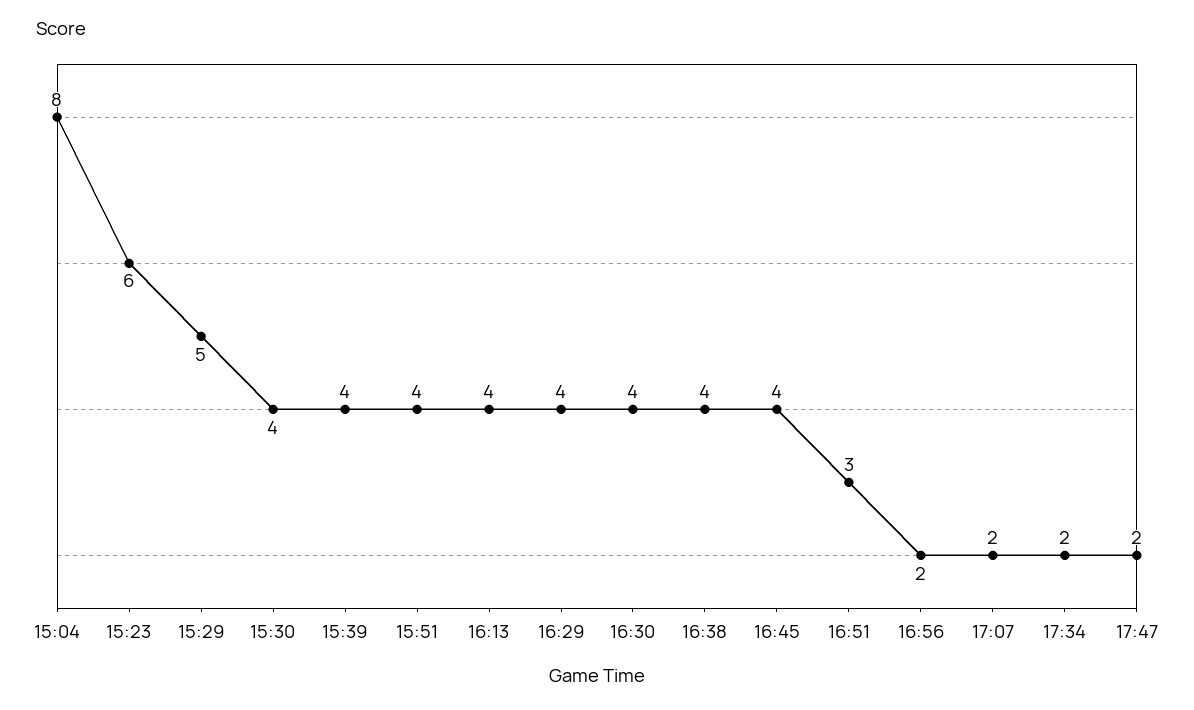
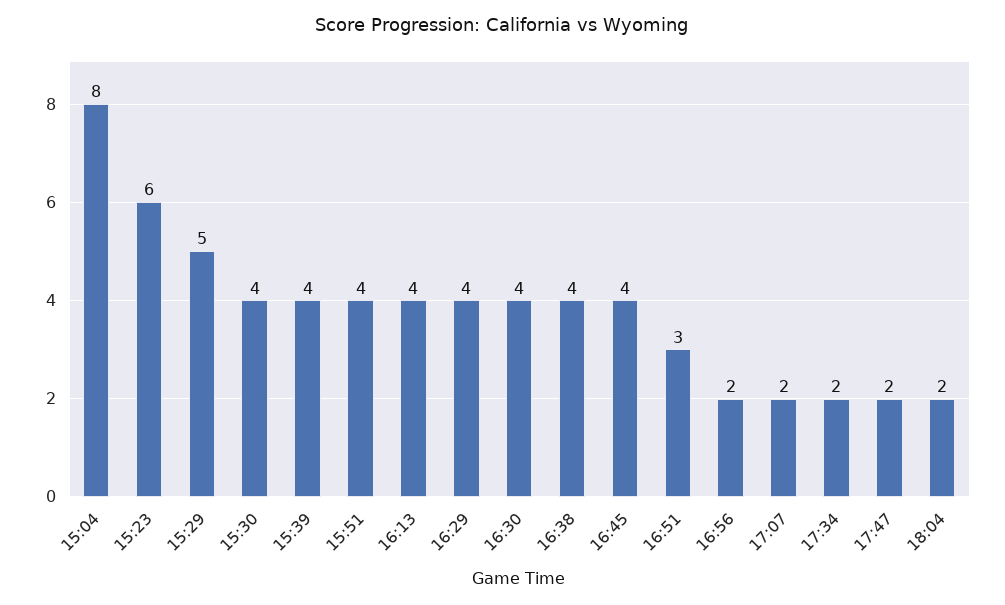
18:04: none -> 2

